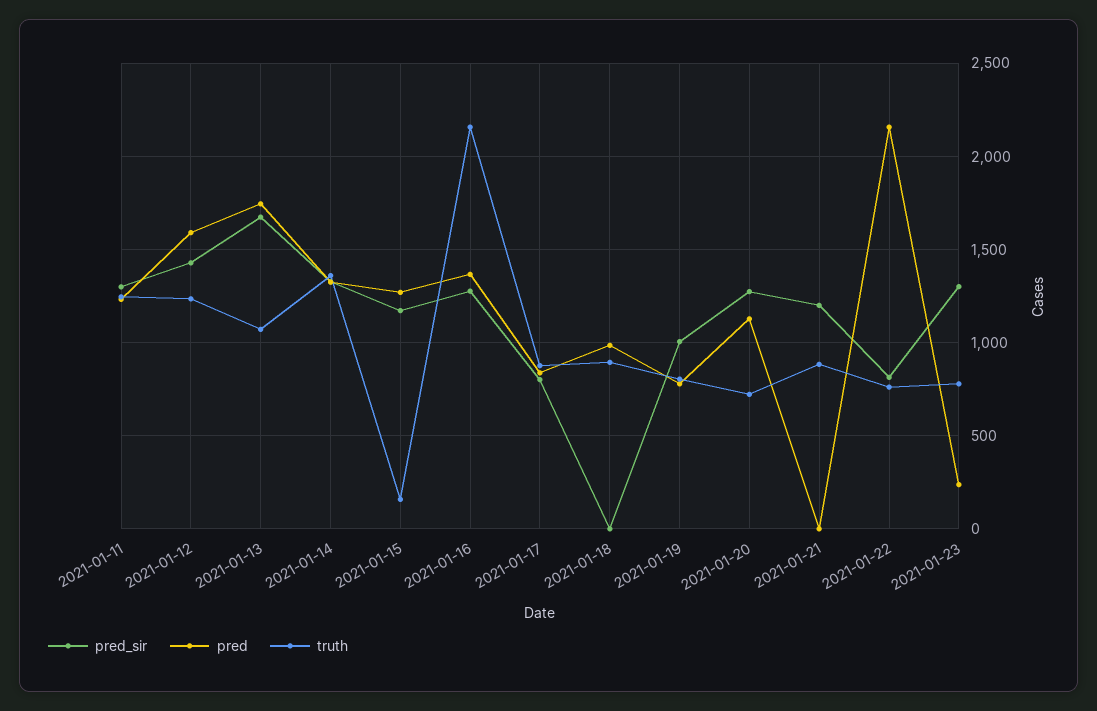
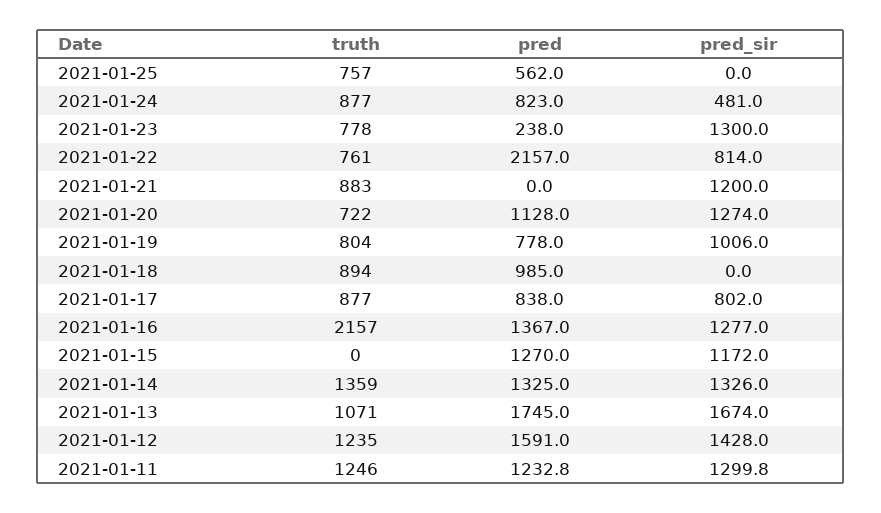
truth, 2021-01-15: 150 -> 0
truth, 2021-01-25: none -> 757
pred, 2021-01-25: none -> 562
pred_sir, 2021-01-25: none -> 0
truth, 2021-01-24: none -> 877
pred, 2021-01-24: none -> 823
pred_sir, 2021-01-24: none -> 481

